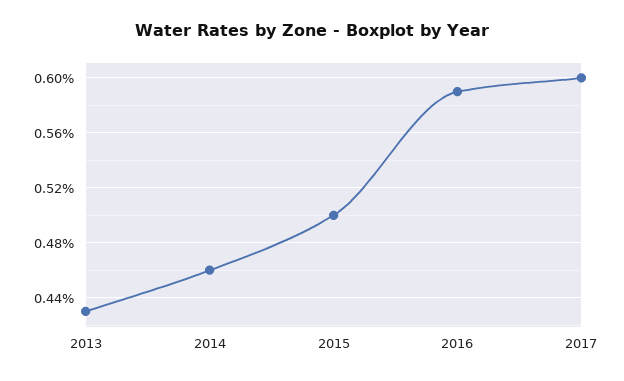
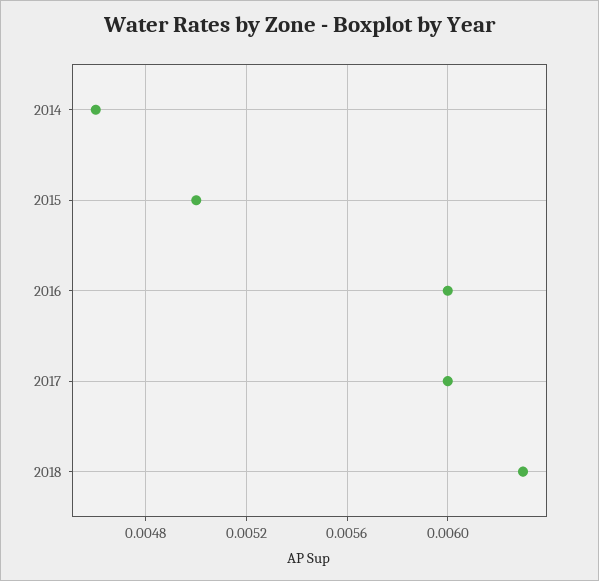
2013: 0.0043 -> none
2016: 0.0059 -> 0.006
2018: none -> 0.0063

